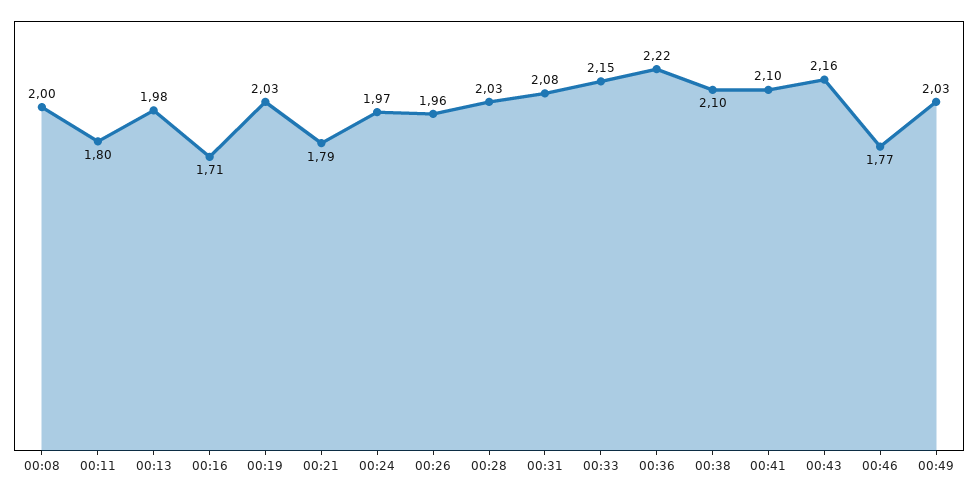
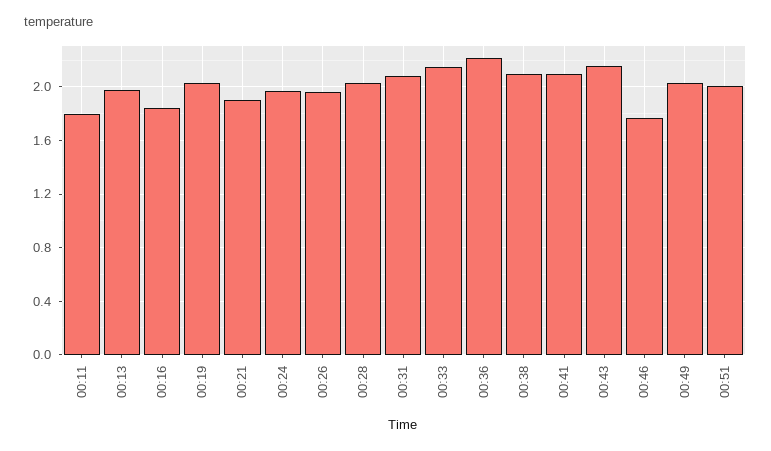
00:08: 2 -> none
00:16: 1.71 -> 1.85
00:21: 1.79 -> 1.9
00:51: none -> 2

